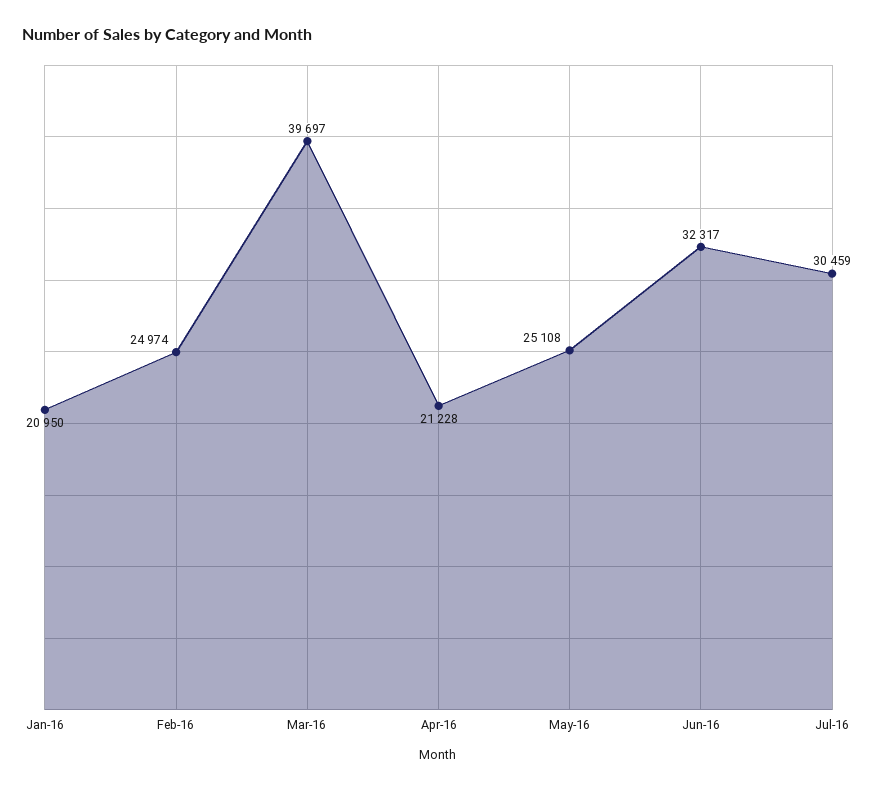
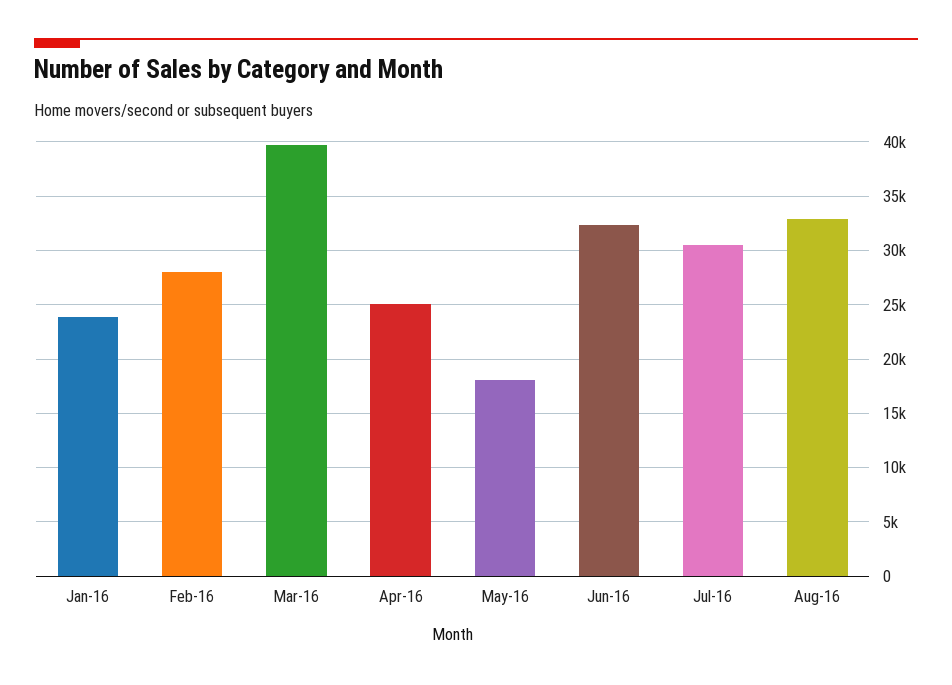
Jan-16: 20950 -> 24000
Feb-16: 24974 -> 28000
Apr-16: 21228 -> 25000
May-16: 25108 -> 18000
Aug-16: none -> 33000

